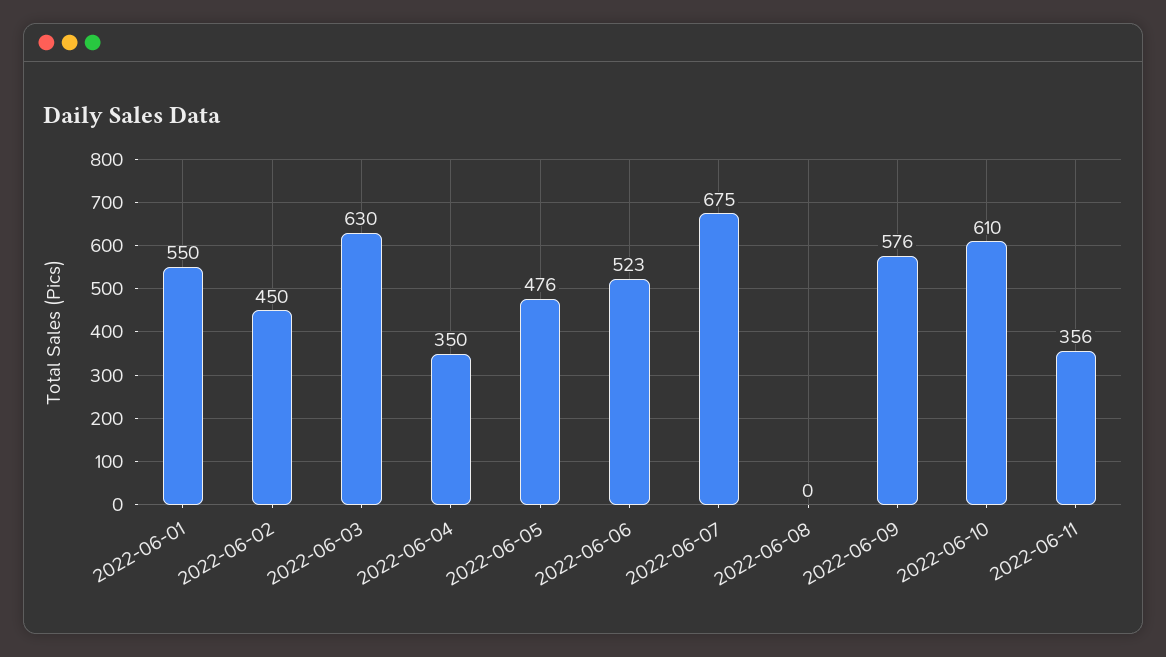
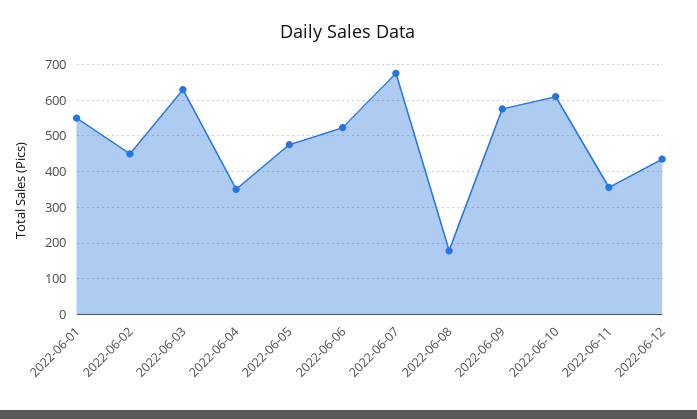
2022-06-08: 0 -> 180
2022-06-12: none -> 440

